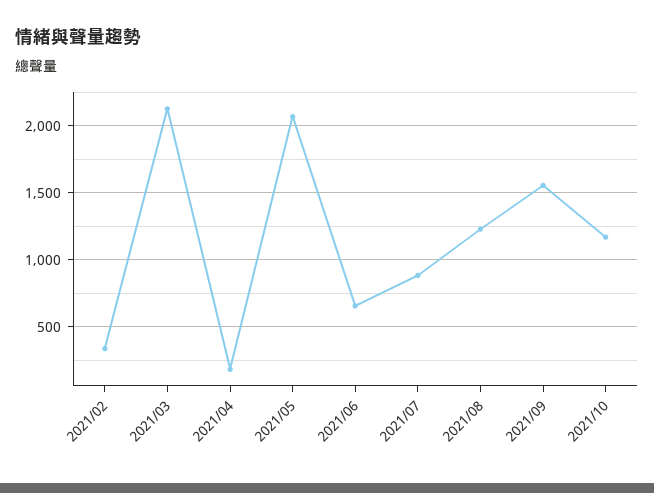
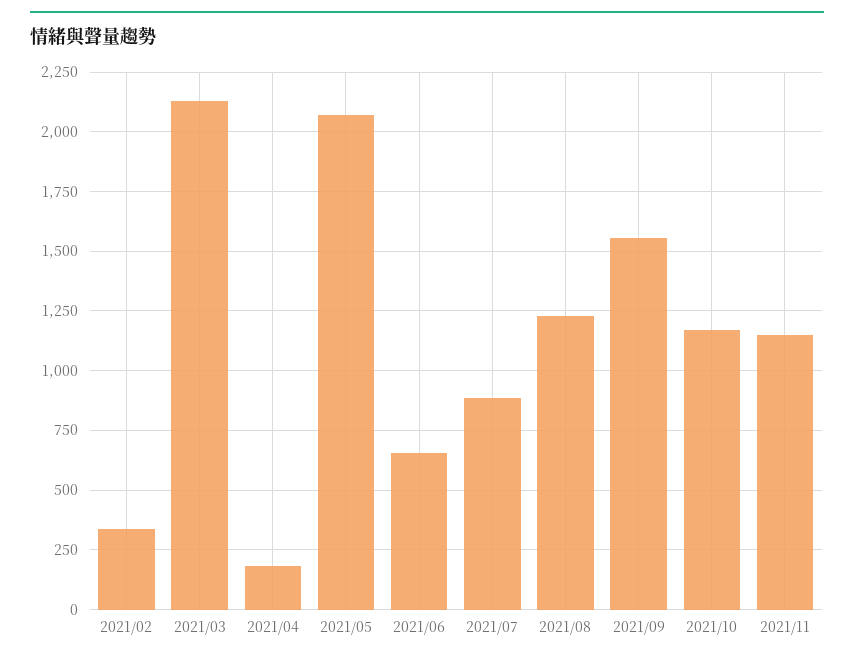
2021/11: none -> 1150

